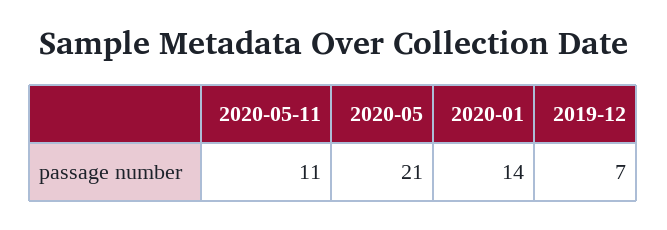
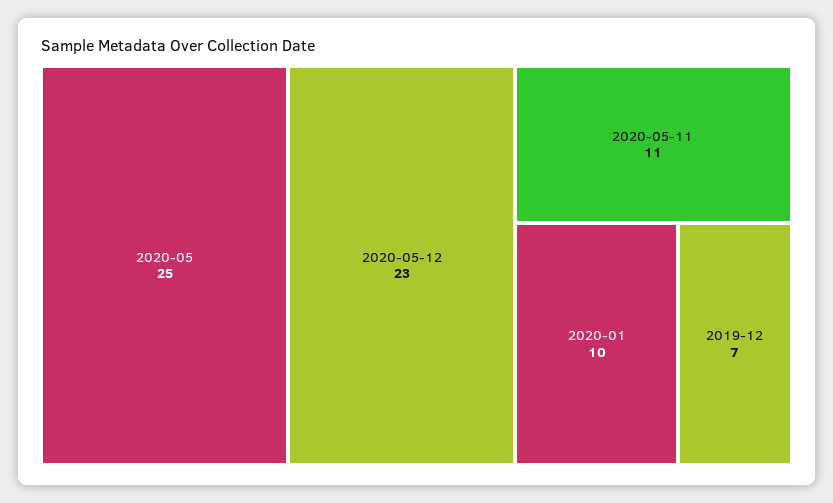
2020-05: 21 -> 25
2020-01: 14 -> 10
2020-05-12: none -> 23

